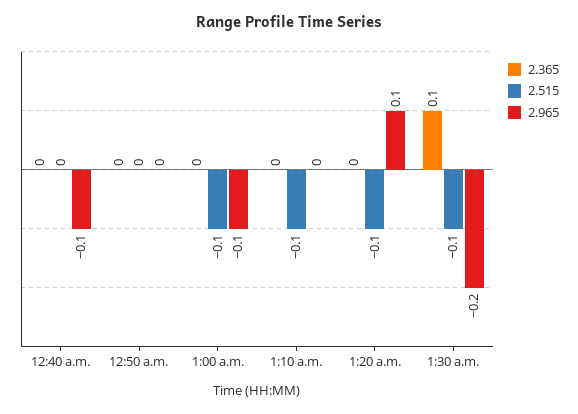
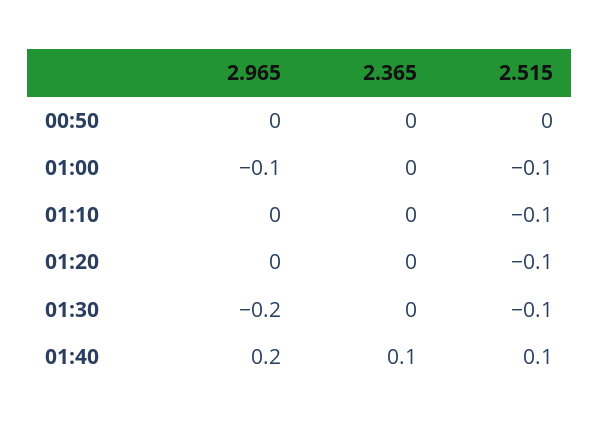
2.365, 12:40 a.m.: 0 -> none
2.515, 12:40 a.m.: 0 -> none
2.965, 12:40 a.m.: -0.1 -> none
2.965, 1:20 a.m.: 0.1 -> 0
2.365, 1:30 a.m.: 0.1 -> 0
2.965, 01:40: none -> 0.2
2.365, 01:40: none -> 0.1
2.515, 01:40: none -> 0.1

